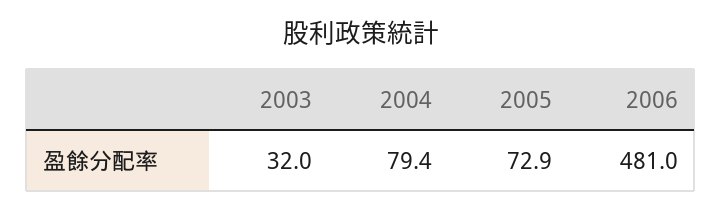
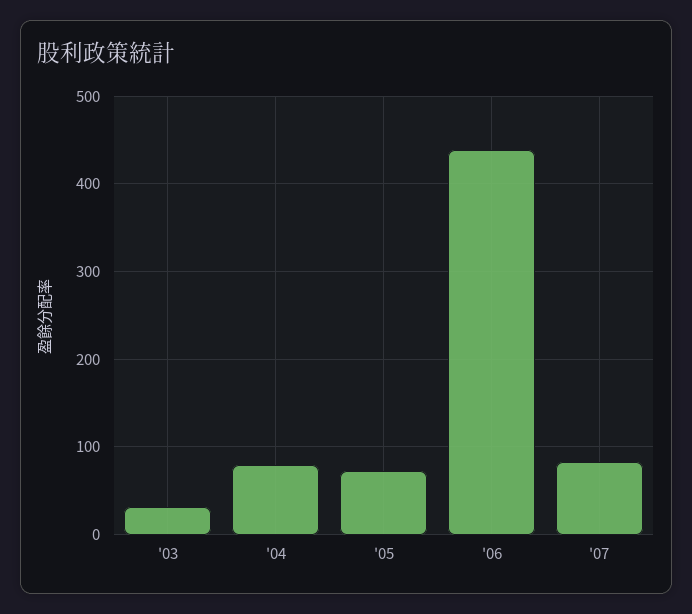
2006: 481 -> 440
'07: none -> 80

